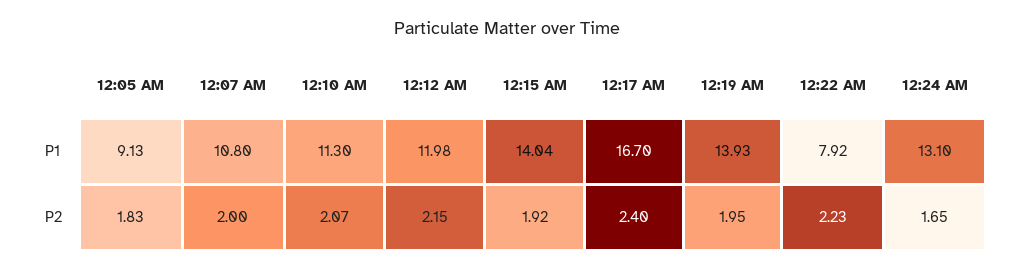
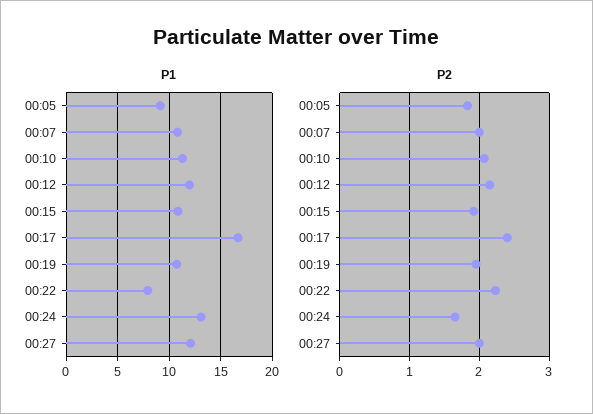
P1, 12:15 AM: 14.04 -> 11
P1, 12:19 AM: 13.93 -> 11
P1, 00:27: none -> 12
P2, 00:27: none -> 2

